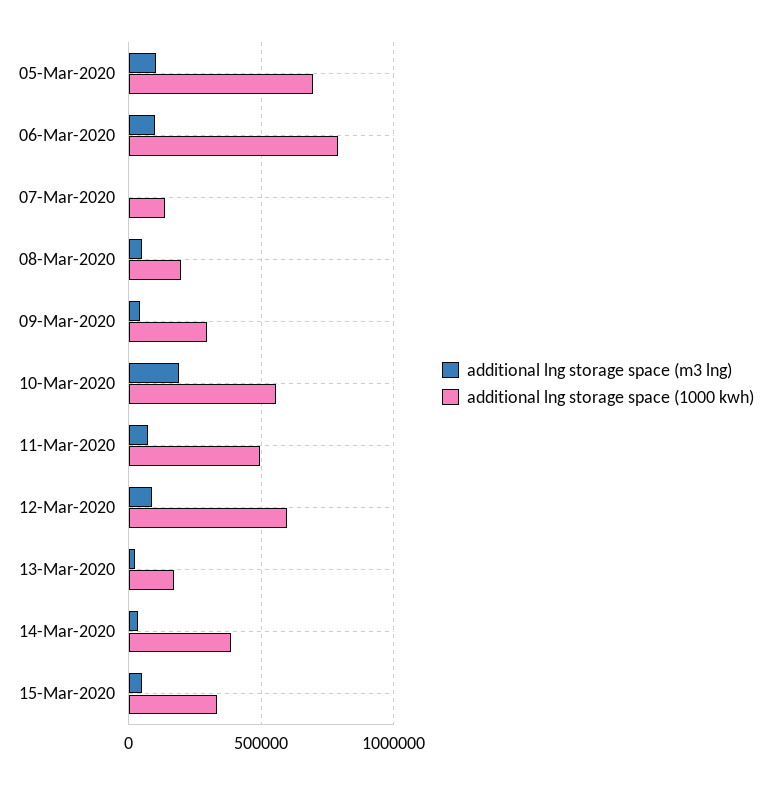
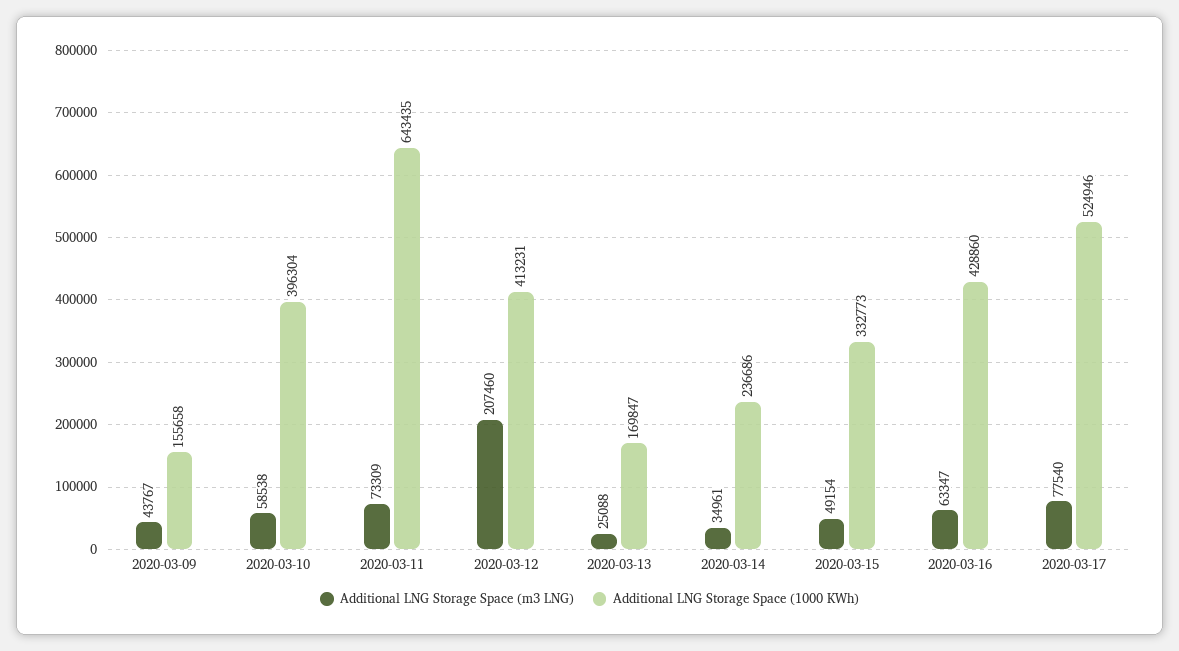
additional lng storage space (m3 lng), 05-Mar-2020: 100000 -> none
additional lng storage space (1000 kwh), 05-Mar-2020: 700000 -> none
additional lng storage space (m3 lng), 06-Mar-2020: 100000 -> none
additional lng storage space (1000 kwh), 06-Mar-2020: 800000 -> none
additional lng storage space (m3 lng), 07-Mar-2020: 0 -> none
additional lng storage space (1000 kwh), 07-Mar-2020: 150000 -> none
additional lng storage space (m3 lng), 08-Mar-2020: 50000 -> none
additional lng storage space (1000 kwh), 08-Mar-2020: 200000 -> none
additional lng storage space (1000 kwh), 09-Mar-2020: 300000 -> 155658
additional lng storage space (m3 lng), 10-Mar-2020: 200000 -> 58538
additional lng storage space (1000 kwh), 10-Mar-2020: 550000 -> 396304
additional lng storage space (1000 kwh), 11-Mar-2020: 500000 -> 643435
additional lng storage space (m3 lng), 12-Mar-2020: 100000 -> 207460
additional lng storage space (1000 kwh), 12-Mar-2020: 600000 -> 413231
additional lng storage space (1000 kwh), 14-Mar-2020: 400000 -> 236686
additional lng storage space (m3 lng), 2020-03-16: none -> 63347
additional lng storage space (1000 kwh), 2020-03-16: none -> 428860
additional lng storage space (m3 lng), 2020-03-17: none -> 77540
additional lng storage space (1000 kwh), 2020-03-17: none -> 524946

